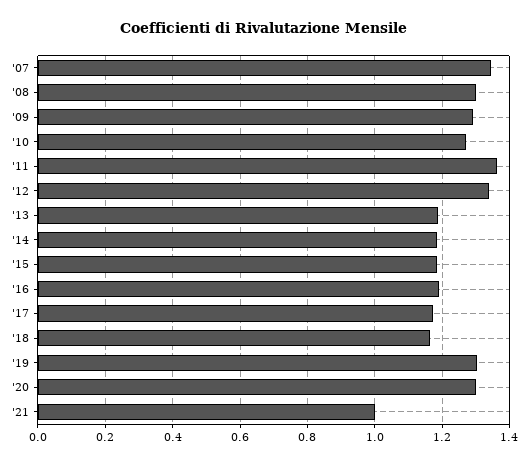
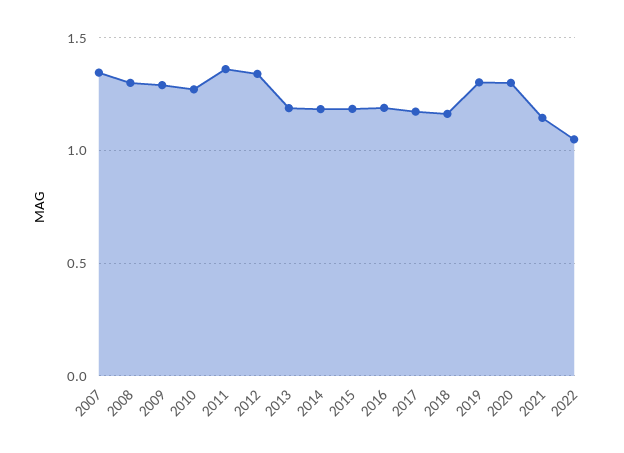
'21: 1 -> 1.15
2022: none -> 1.05

